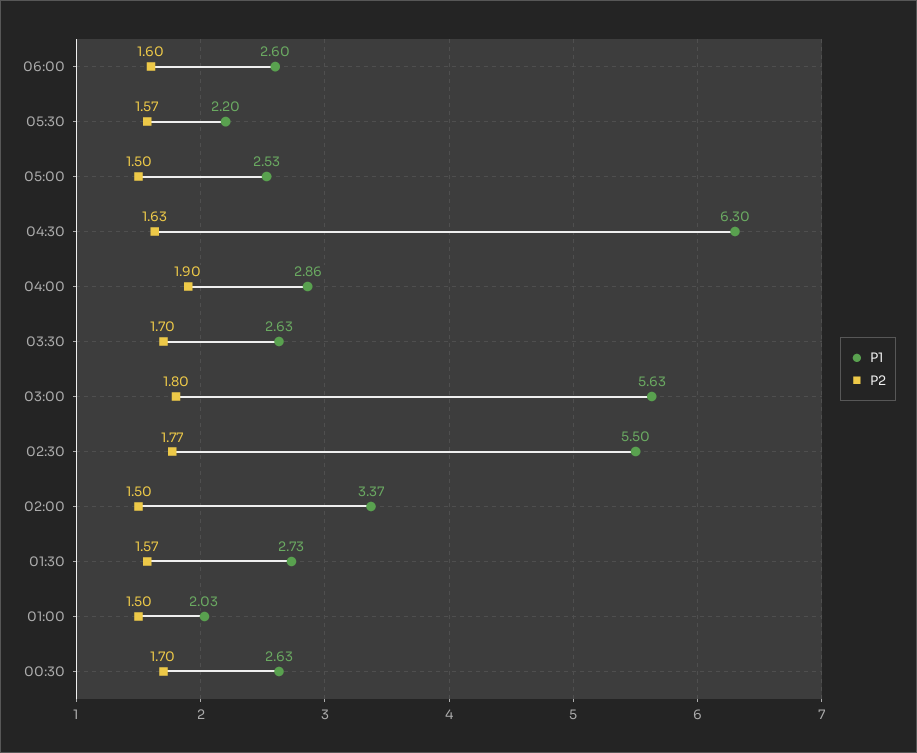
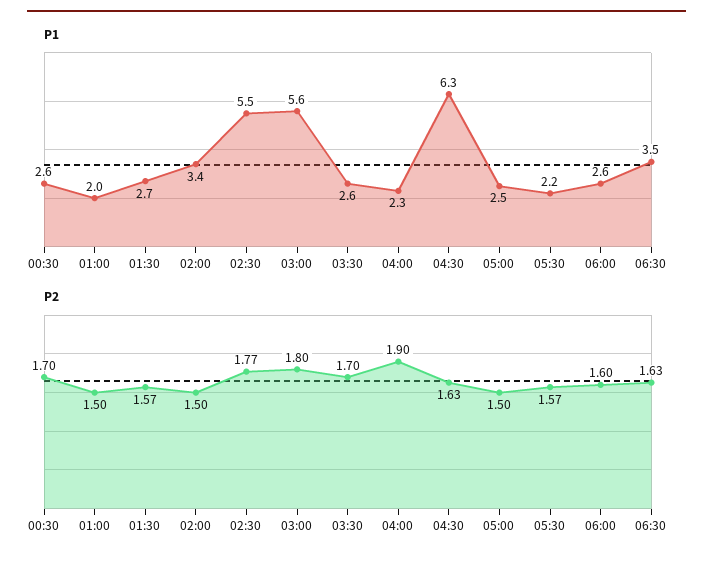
P1, 04:00: 2.86 -> 2.3
P1, 06:30: none -> 3.5
P2, 06:30: none -> 1.63

